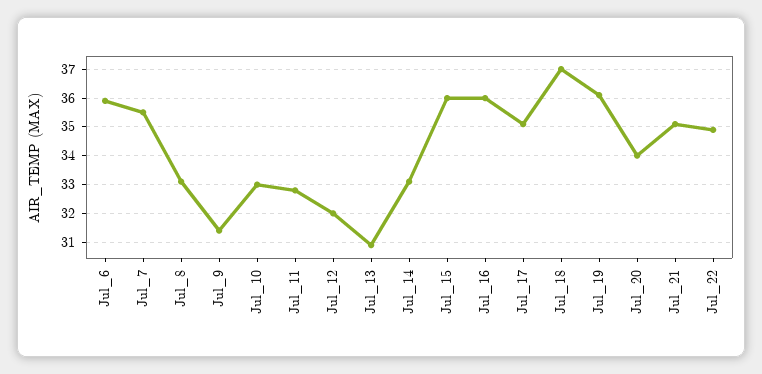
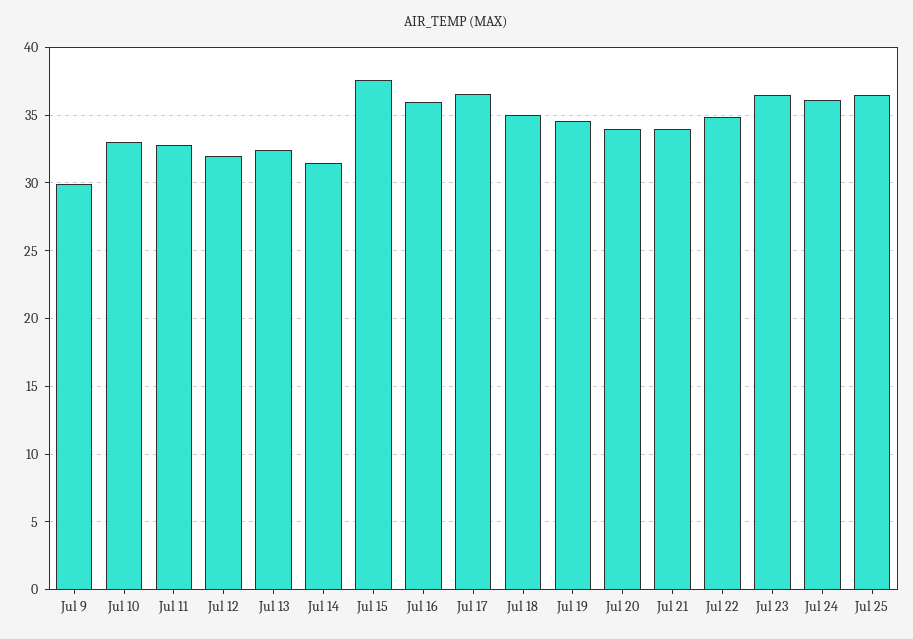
Jul_6: 36 -> none
Jul_7: 35.5 -> none
Jul_8: 33 -> none
Jul_9: 31.5 -> 30
Jul_13: 31 -> 32.5
Jul_14: 33 -> 31.5
Jul_15: 36 -> 37.5
Jul_17: 35 -> 36.5
Jul_18: 37 -> 35
Jul_19: 36 -> 34.5
Jul_21: 35 -> 34
Jul 23: none -> 36.5
Jul 24: none -> 36
Jul 25: none -> 36.5

